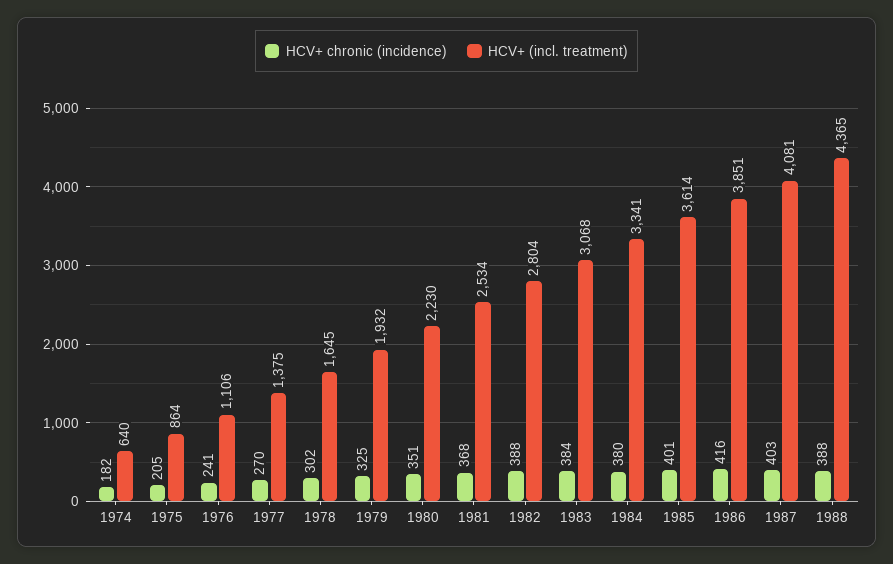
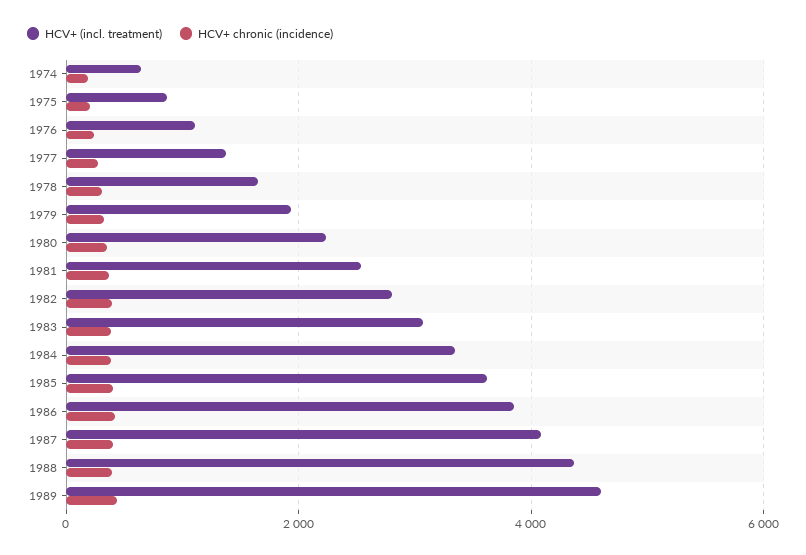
HCV+ (incl. treatment), 1989: none -> 4600
HCV+ chronic (incidence), 1989: none -> 400

